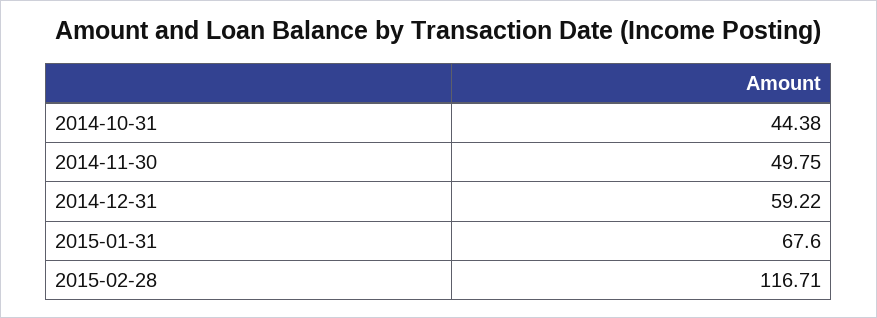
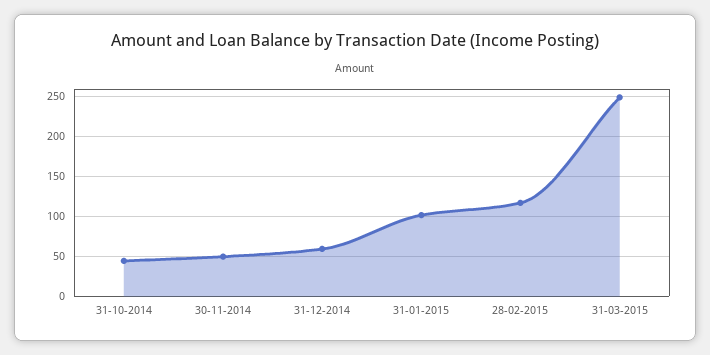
2015-01-31: 67.6 -> 100
31-03-2015: none -> 250

